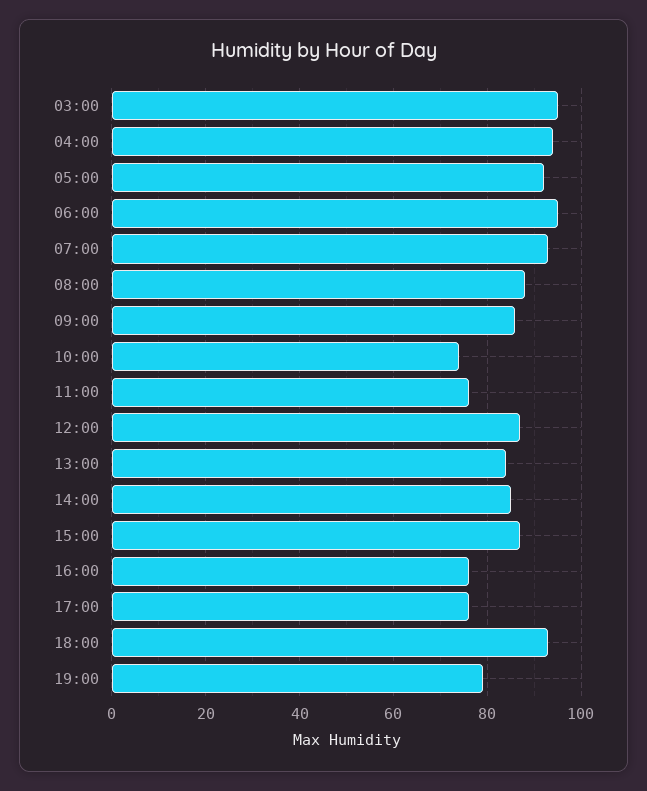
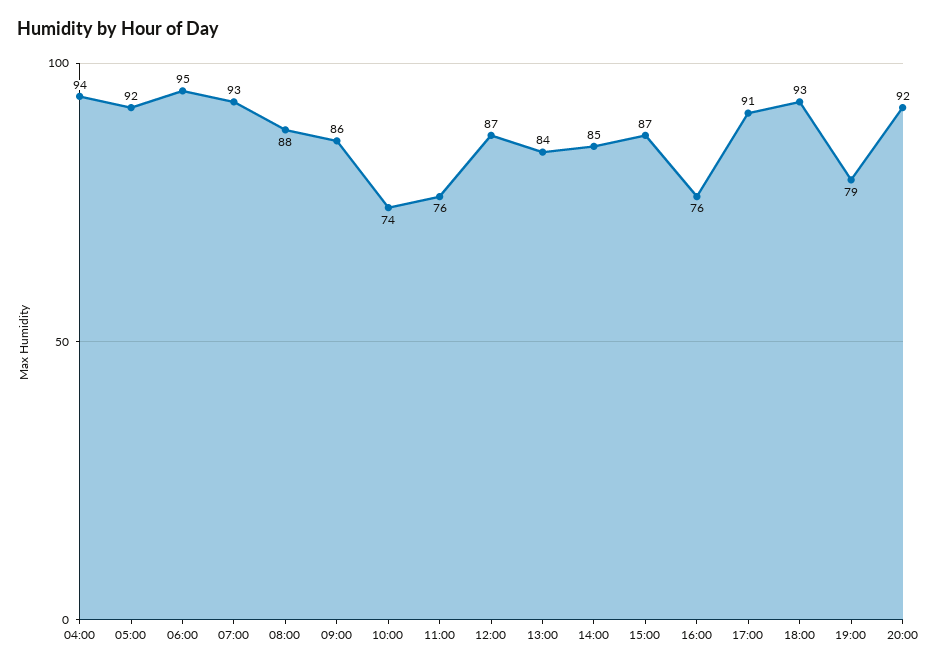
03:00: 95 -> none
17:00: 75 -> 91
20:00: none -> 92

